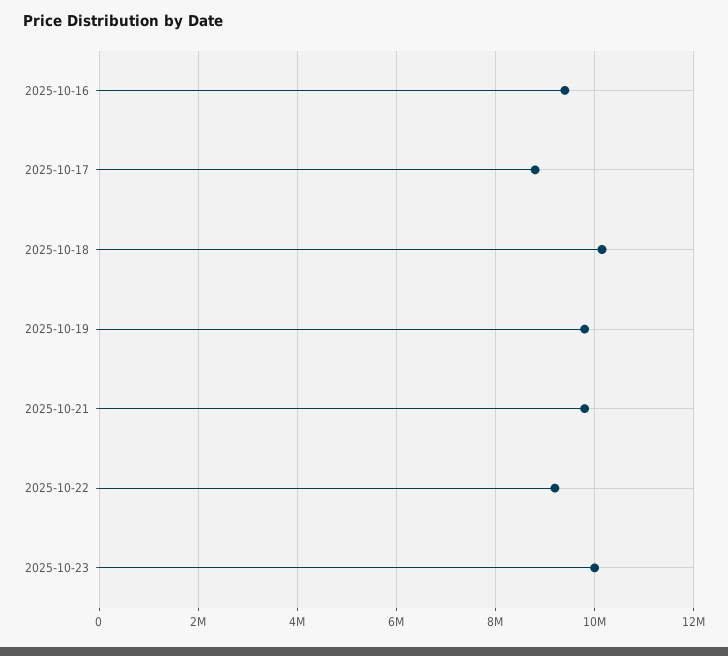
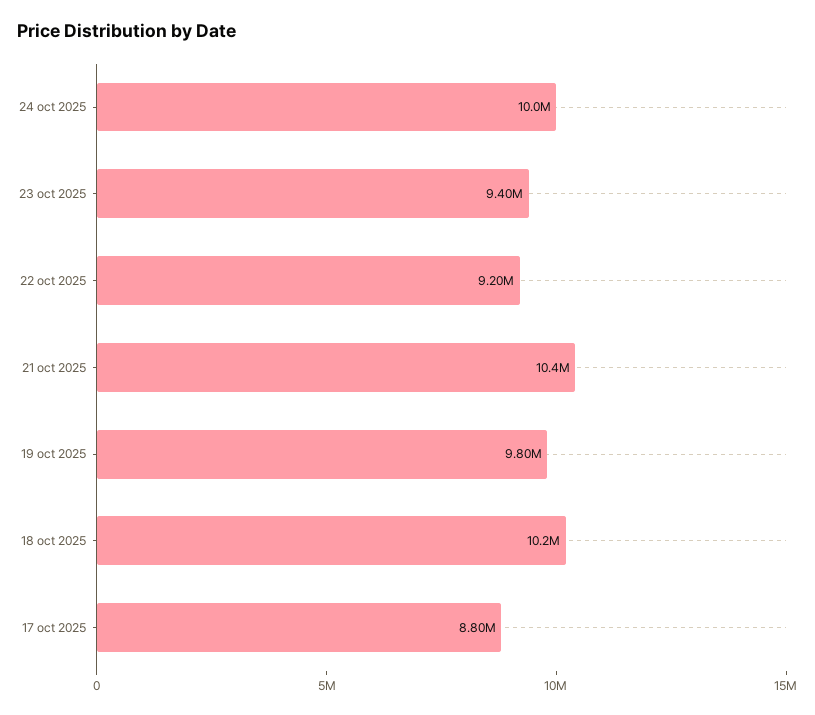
2025-10-16: 9400000 -> none
2025-10-21: 9800000 -> 10400000
2025-10-23: 10000000 -> 9400000
24 oct 2025: none -> 10000000

